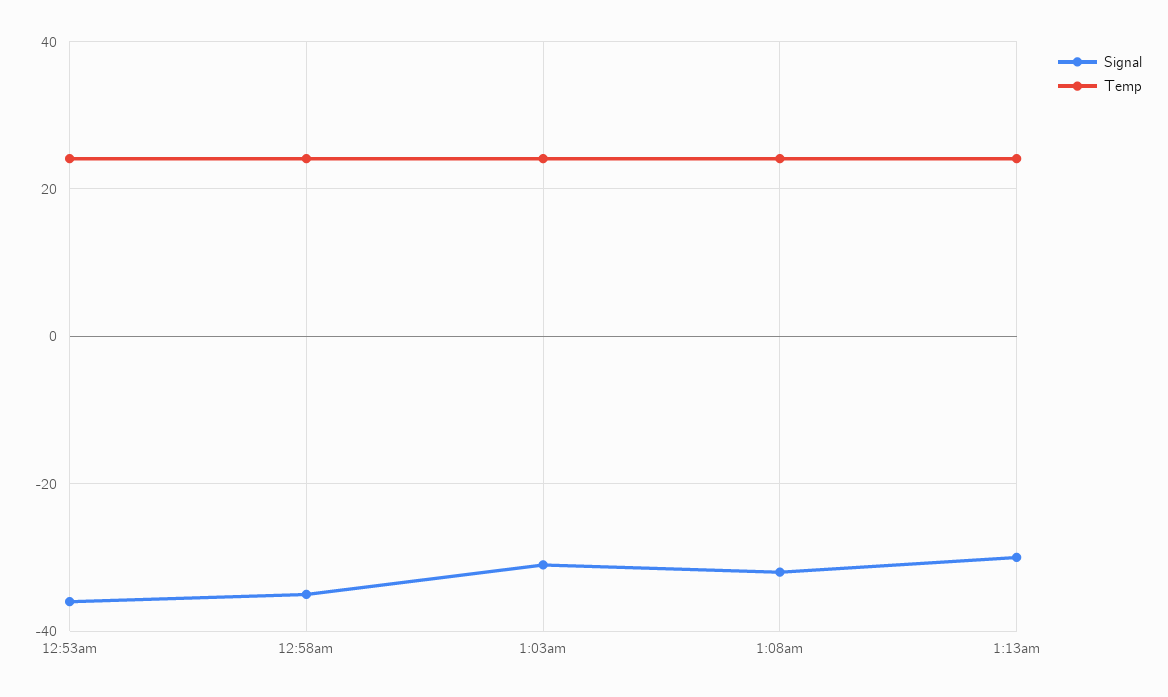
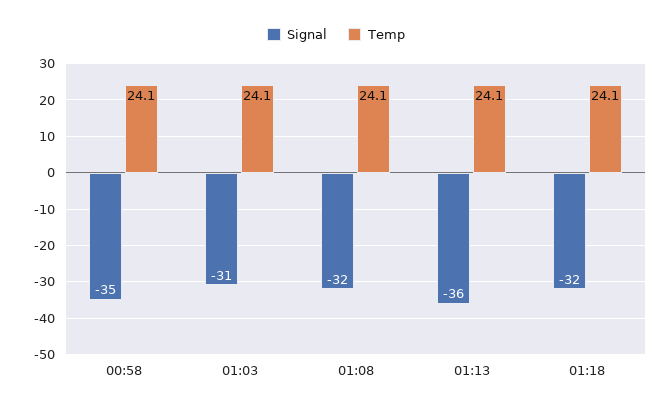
Signal, 12:53am: -36 -> none
Temp, 12:53am: 24 -> none
Signal, 1:13am: -30 -> -36
Signal, 01:18: none -> -32
Temp, 01:18: none -> 24.1

